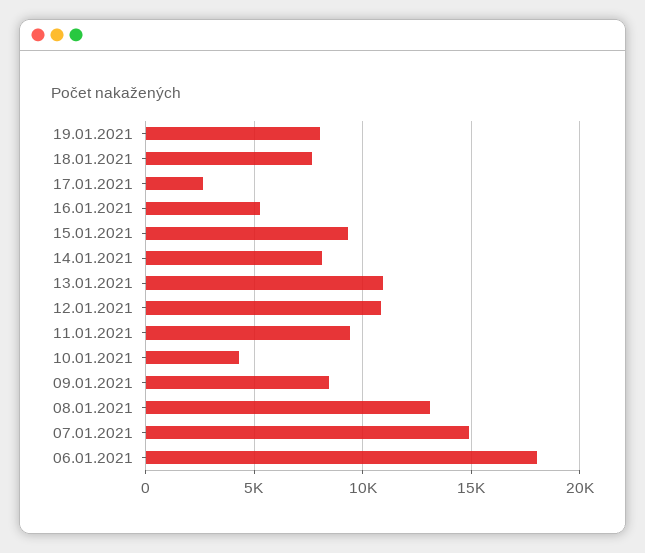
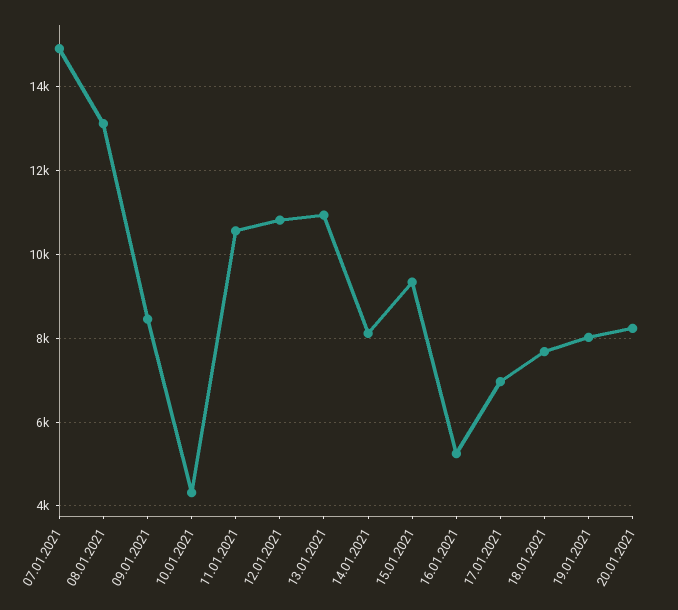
17.01.2021: 2500 -> 7000
11.01.2021: 9500 -> 10600
06.01.2021: 18000 -> none
20.01.2021: none -> 8200

